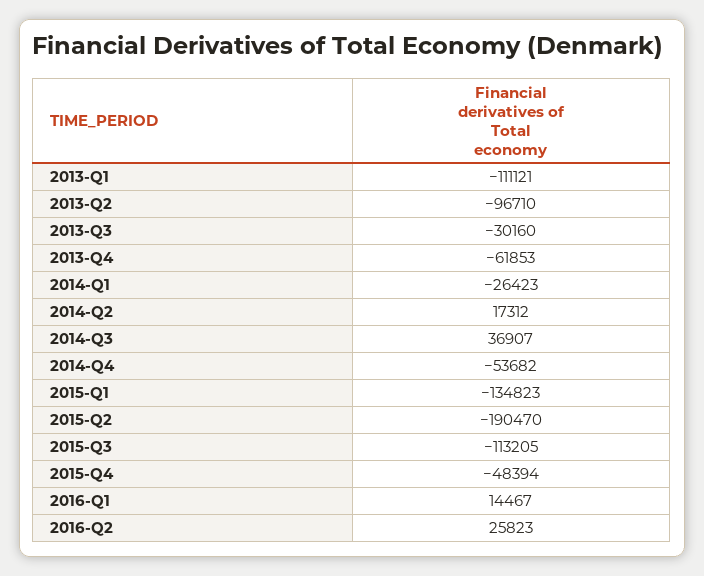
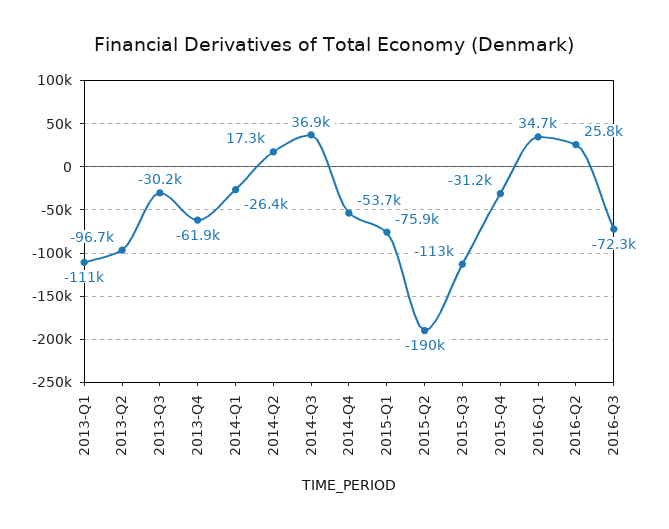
2015-Q1: -134823 -> -75900
2015-Q4: -48394 -> -31200
2016-Q1: 14467 -> 34700
2016-Q3: none -> -72300

